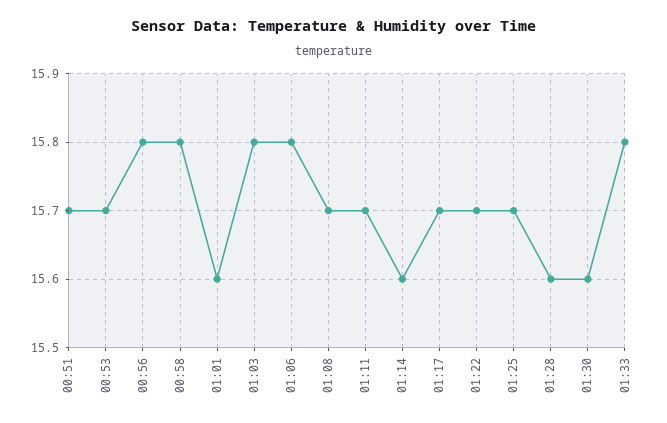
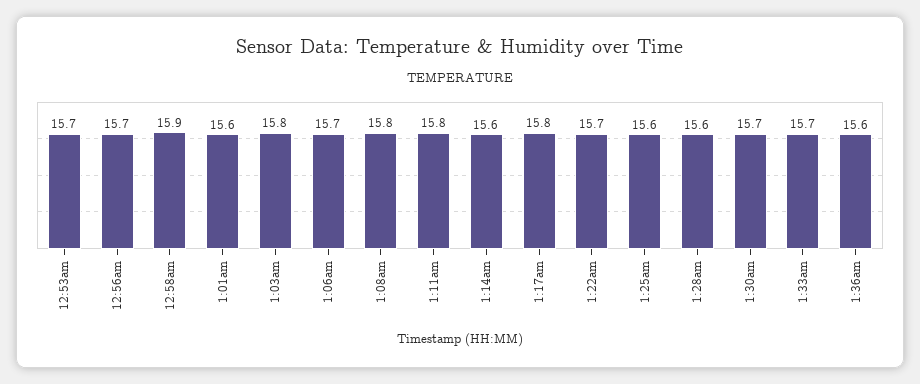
00:51: 15.7 -> none
00:56: 15.8 -> 15.7
00:58: 15.8 -> 15.9
01:06: 15.8 -> 15.7
01:08: 15.7 -> 15.8
01:11: 15.7 -> 15.8
01:17: 15.7 -> 15.8
01:25: 15.7 -> 15.6
01:30: 15.6 -> 15.7
01:33: 15.8 -> 15.7
1:36am: none -> 15.6

